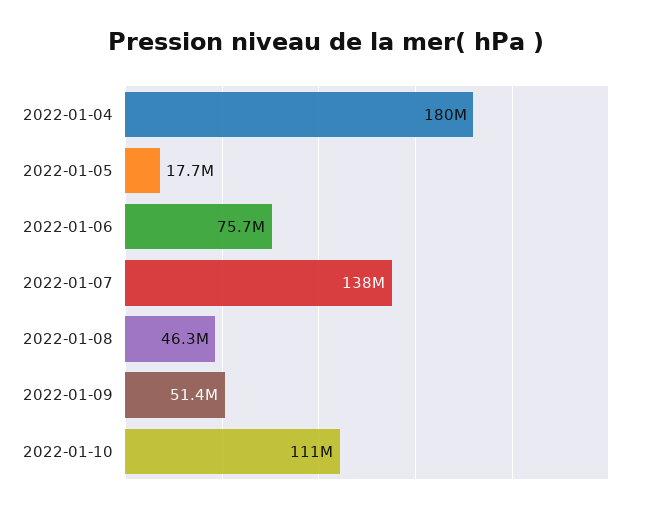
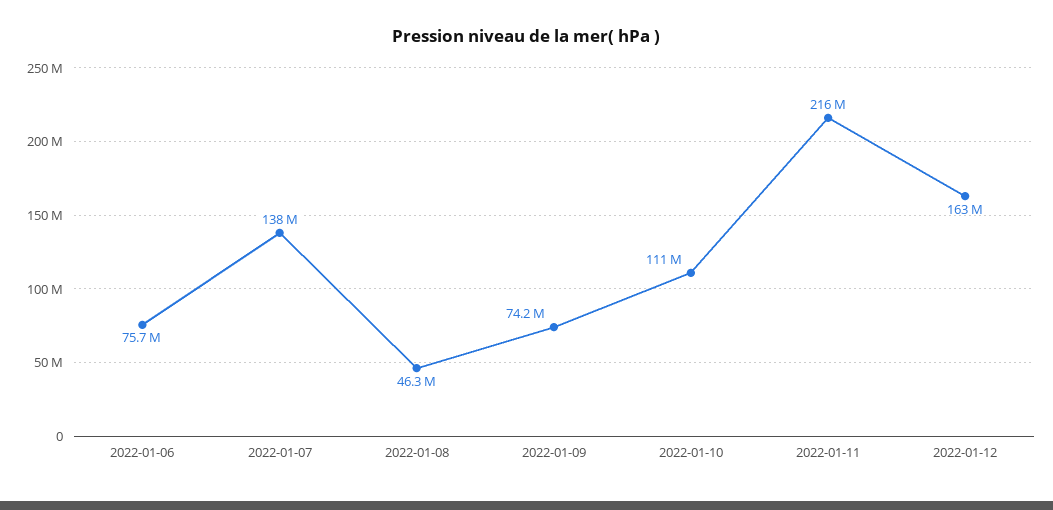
2022-01-04: 180000000 -> none
2022-01-05: 17700000 -> none
2022-01-09: 51400000 -> 74200000
2022-01-11: none -> 216000000
2022-01-12: none -> 163000000

